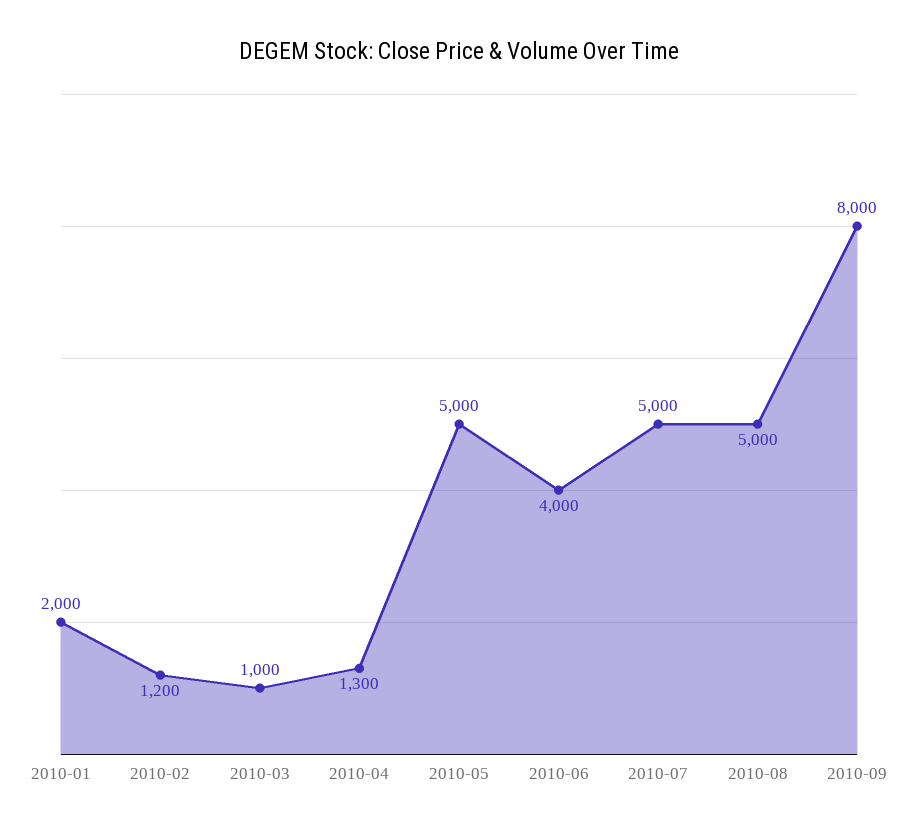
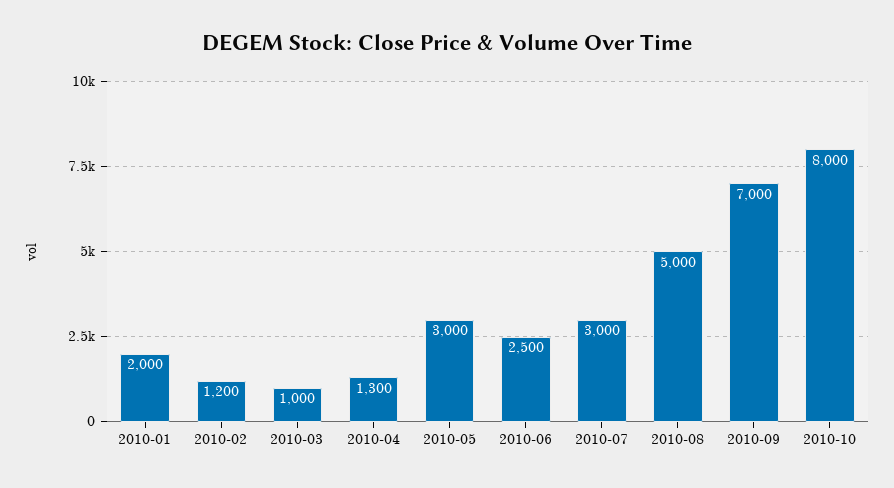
2010-05: 5000 -> 3000
2010-06: 4000 -> 2500
2010-07: 5000 -> 3000
2010-09: 8000 -> 7000
2010-10: none -> 8000

